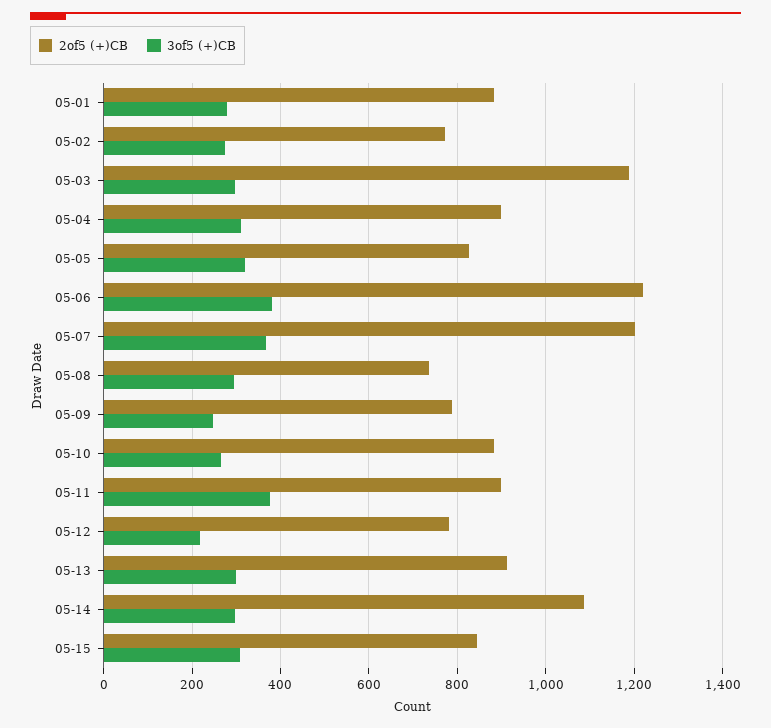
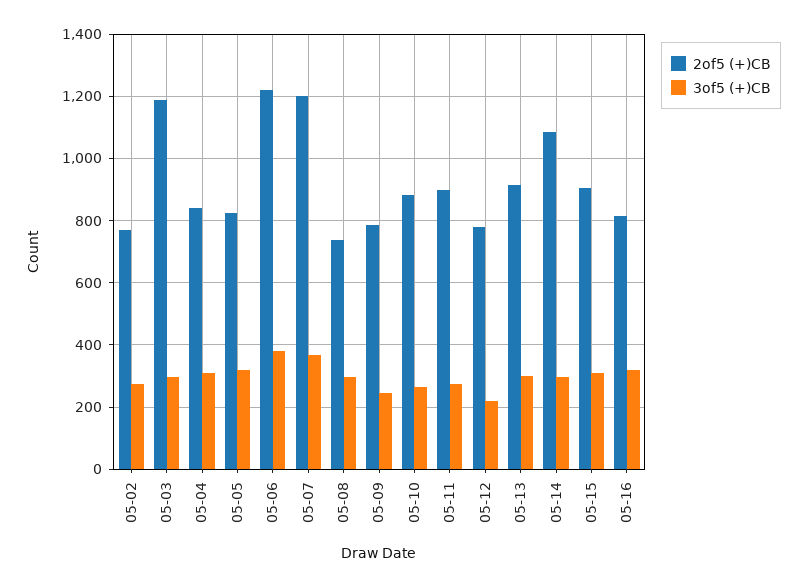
2of5 (+)CB, 05-01: 880 -> none
3of5 (+)CB, 05-01: 280 -> none
2of5 (+)CB, 05-04: 900 -> 840
3of5 (+)CB, 05-11: 380 -> 280
2of5 (+)CB, 05-15: 840 -> 900
2of5 (+)CB, 05-16: none -> 820
3of5 (+)CB, 05-16: none -> 320

